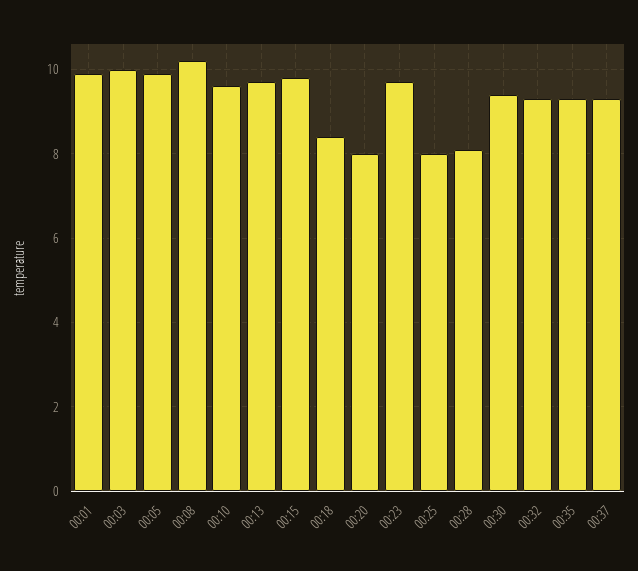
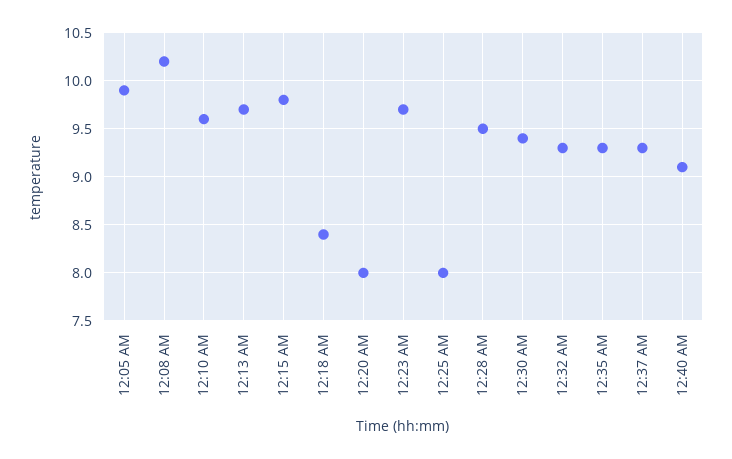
00:01: 10 -> none
00:03: 10 -> none
00:28: 8 -> 9.5
12:40 AM: none -> 9.1

